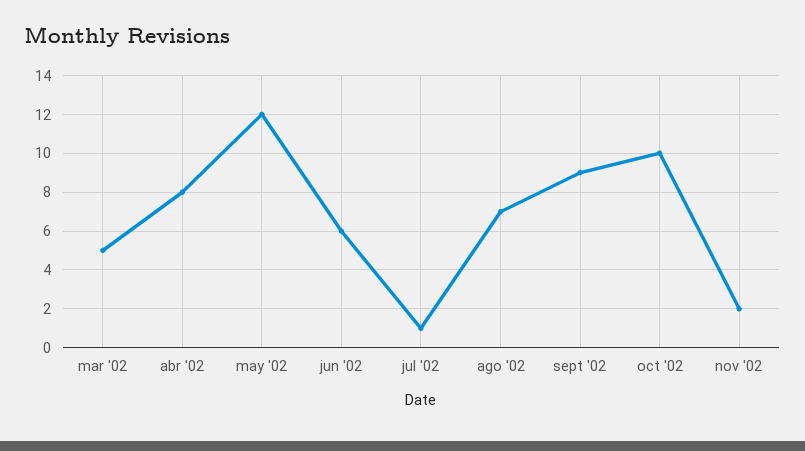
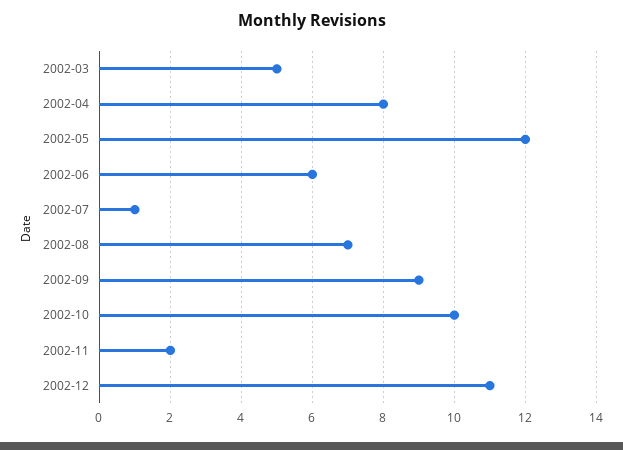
2002-12: none -> 11

